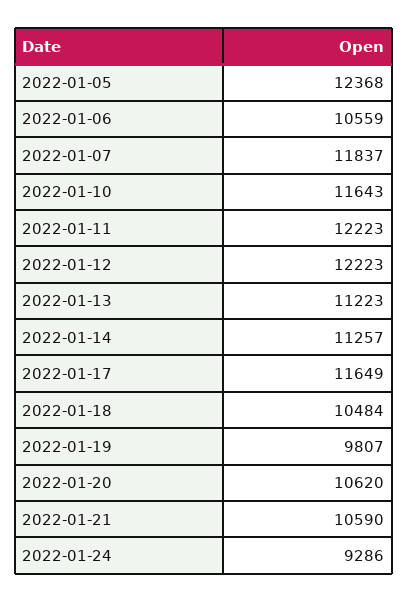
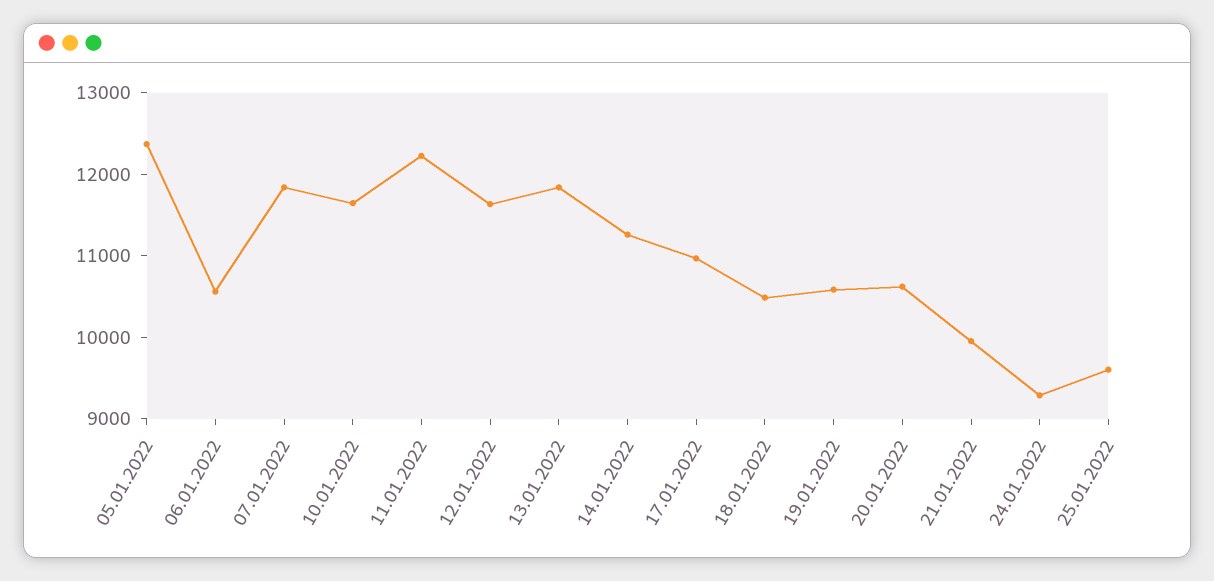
2022-01-12: 12223 -> 11600
2022-01-13: 11223 -> 11800
2022-01-17: 11649 -> 11000
2022-01-19: 9807 -> 10600
2022-01-21: 10590 -> 10000
25.01.2022: none -> 9600

